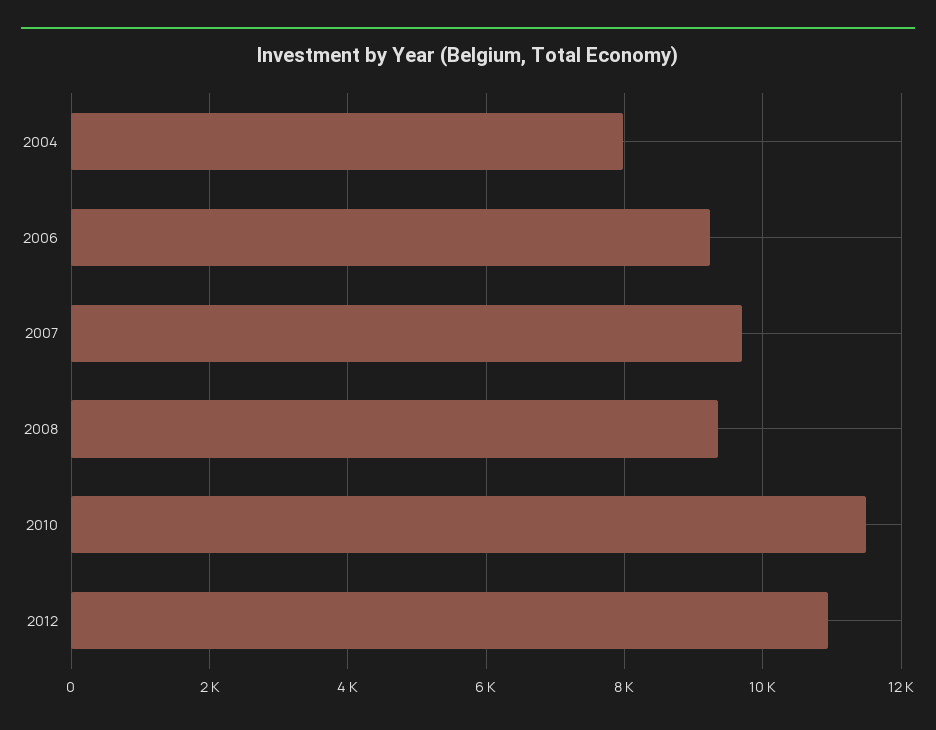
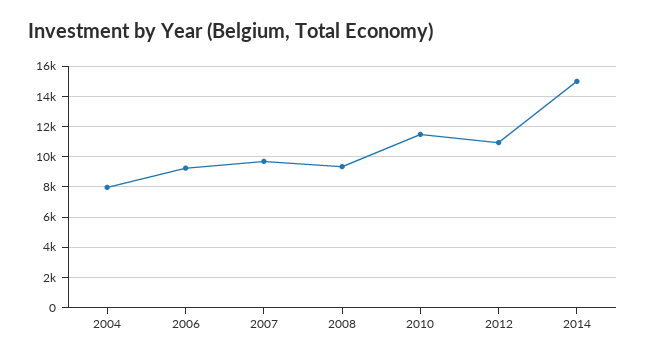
2014: none -> 15000

